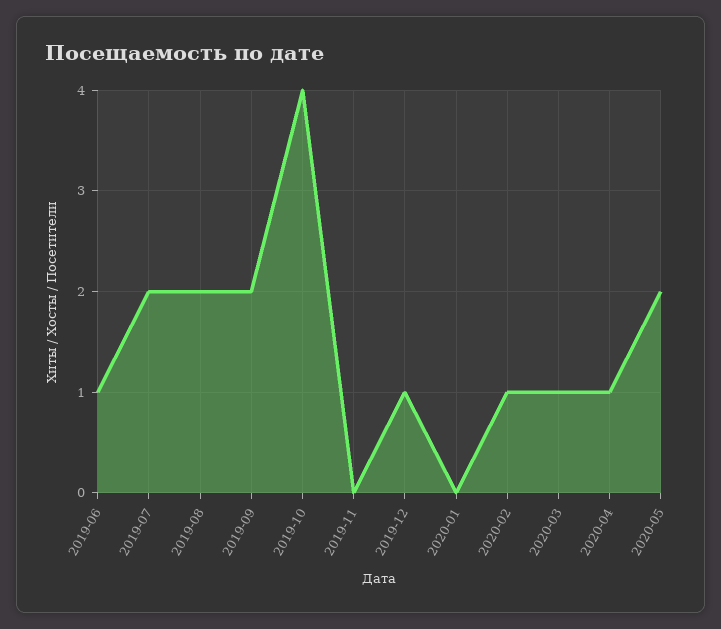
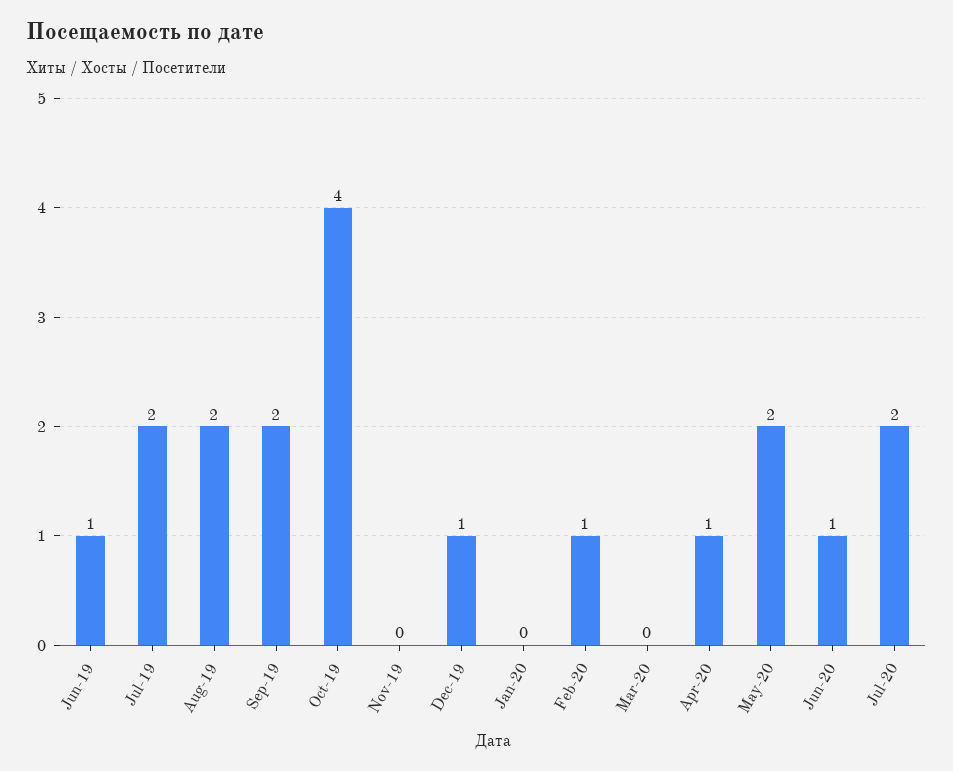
2020-03: 1 -> 0
Jun-20: none -> 1
Jul-20: none -> 2

